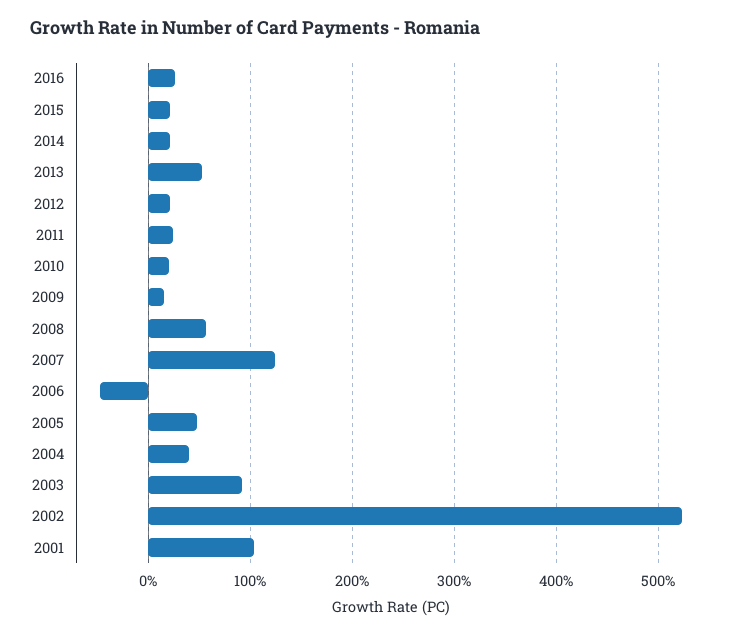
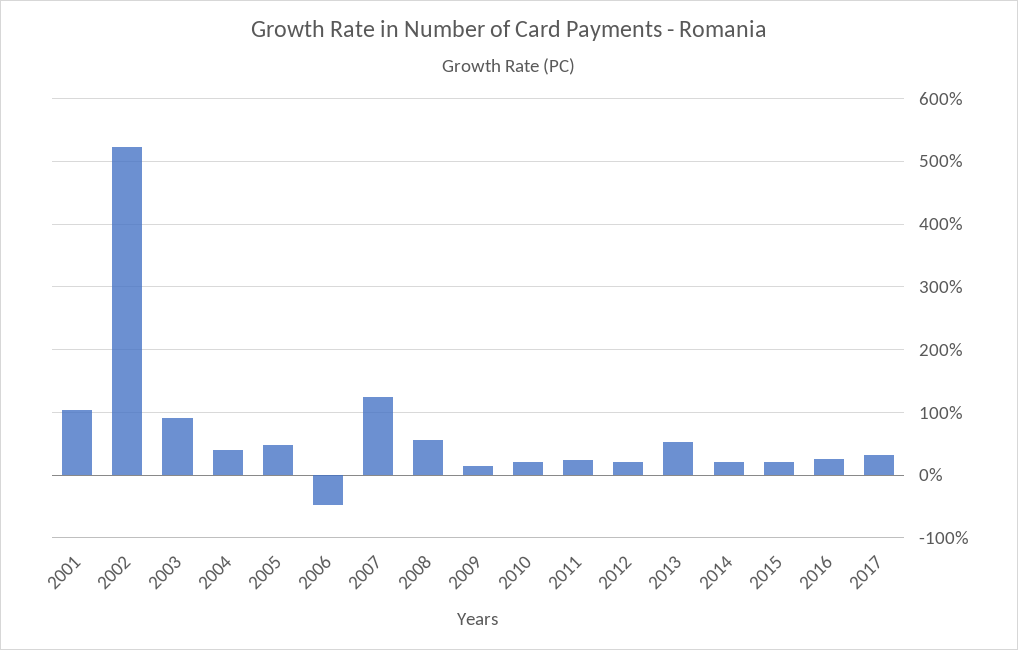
2017: none -> 30

